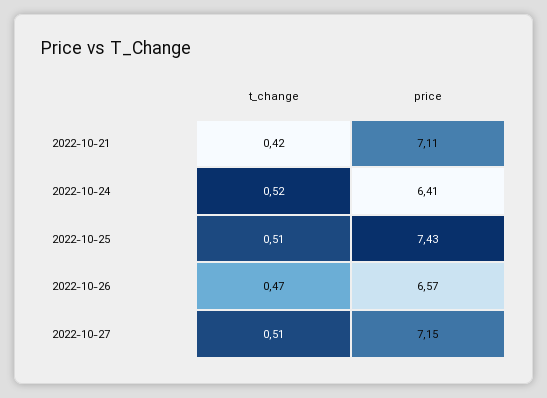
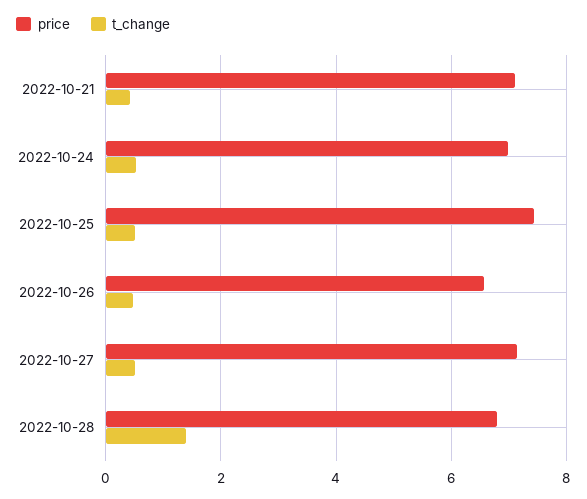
price, 2022-10-24: 6.41 -> 7
price, 2022-10-28: none -> 6.8
t_change, 2022-10-28: none -> 1.4

